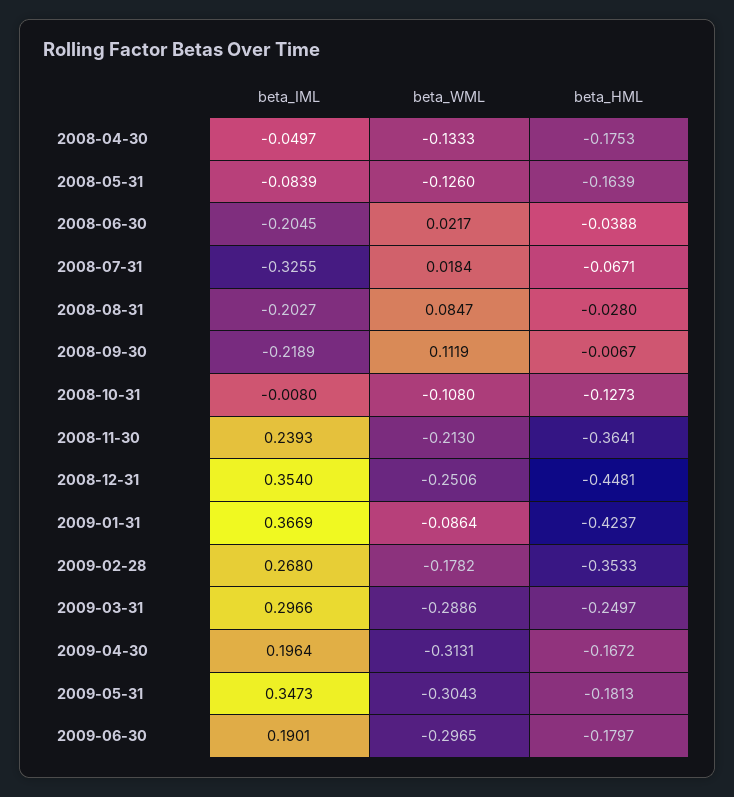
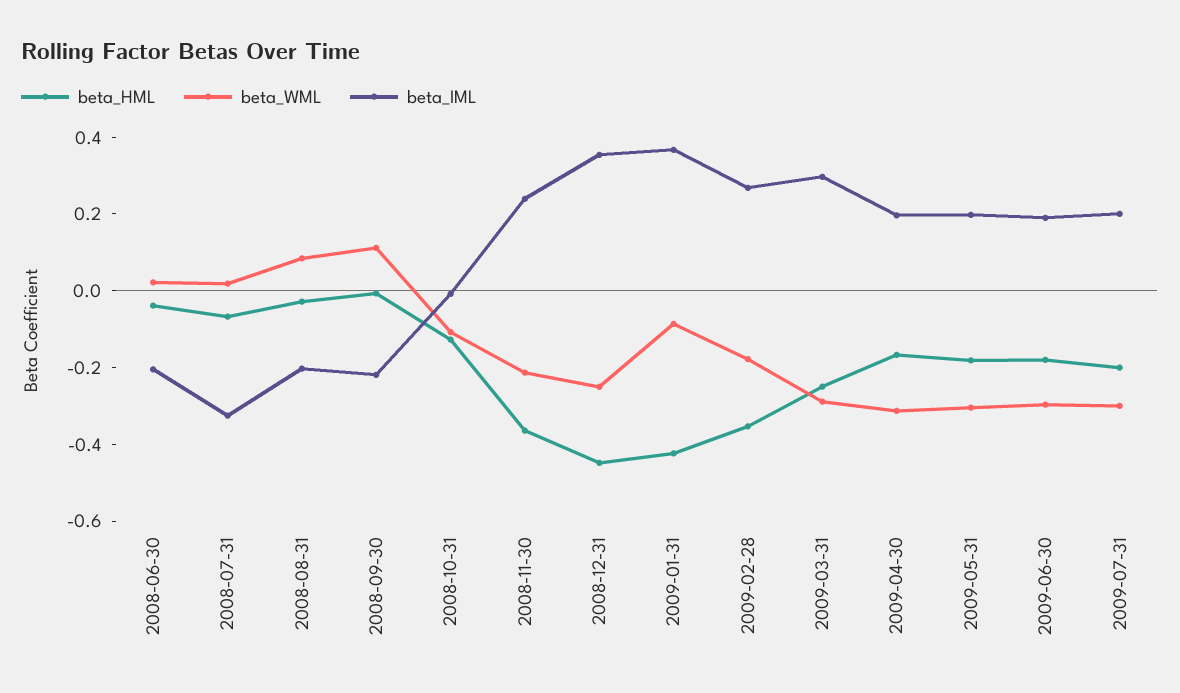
beta_IML, 2008-04-30: -0.0497 -> none
beta_WML, 2008-04-30: -0.1333 -> none
beta_HML, 2008-04-30: -0.1753 -> none
beta_IML, 2008-05-31: -0.0839 -> none
beta_WML, 2008-05-31: -0.126 -> none
beta_HML, 2008-05-31: -0.1639 -> none
beta_IML, 2009-05-31: 0.3473 -> 0.2
beta_HML, 2009-07-31: none -> -0.2
beta_WML, 2009-07-31: none -> -0.3
beta_IML, 2009-07-31: none -> 0.2

